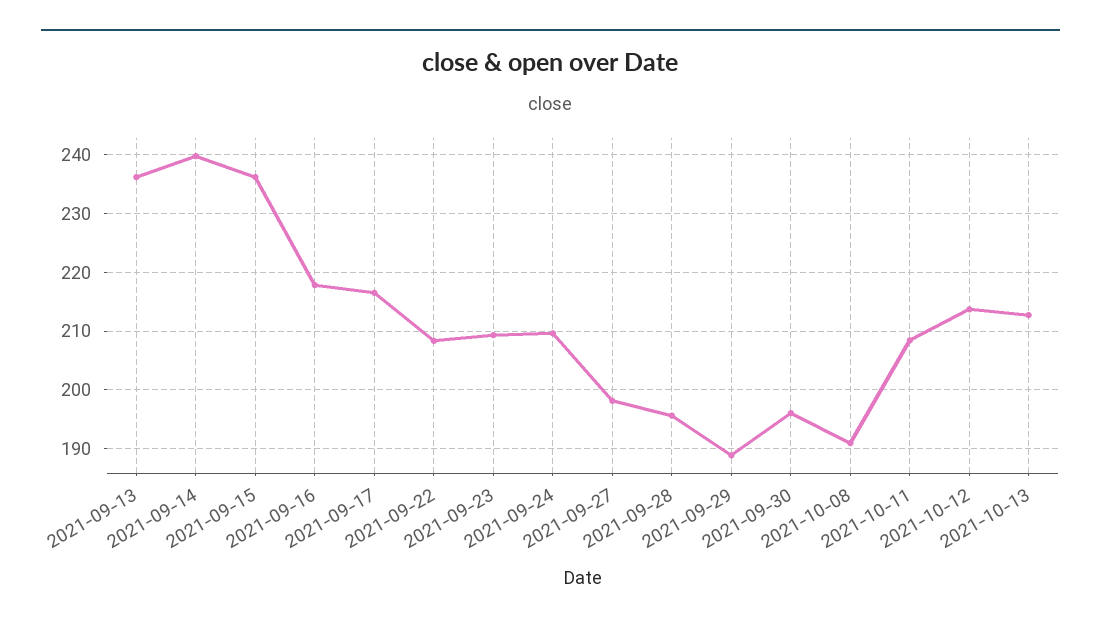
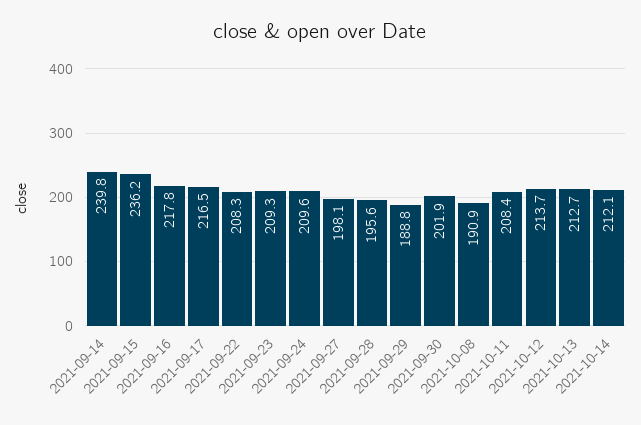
2021-09-13: 236 -> none
2021-09-30: 196 -> 201.9
2021-10-14: none -> 212.1

